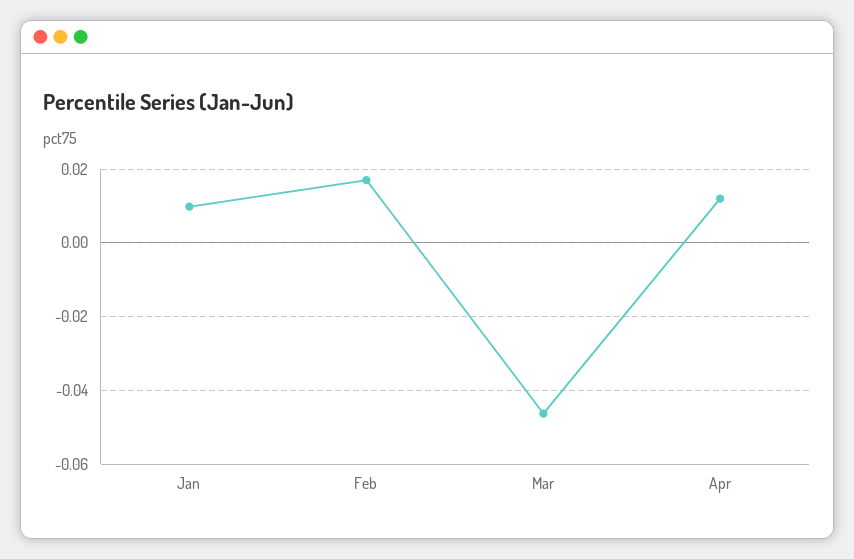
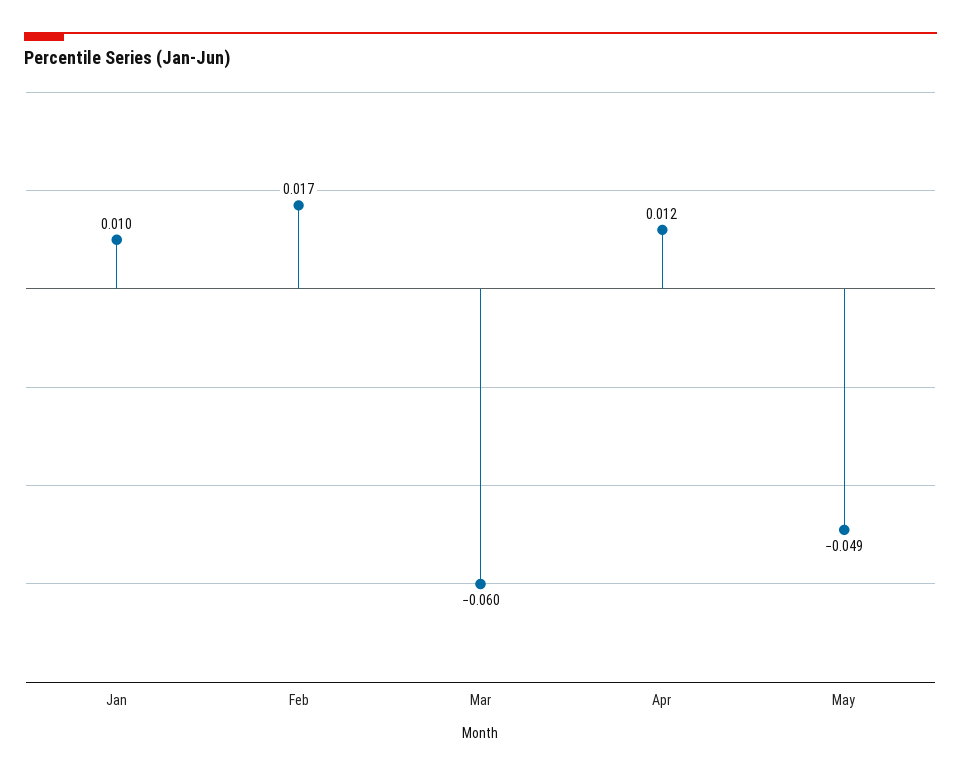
Mar: -0.046 -> -0.06
May: none -> -0.049

